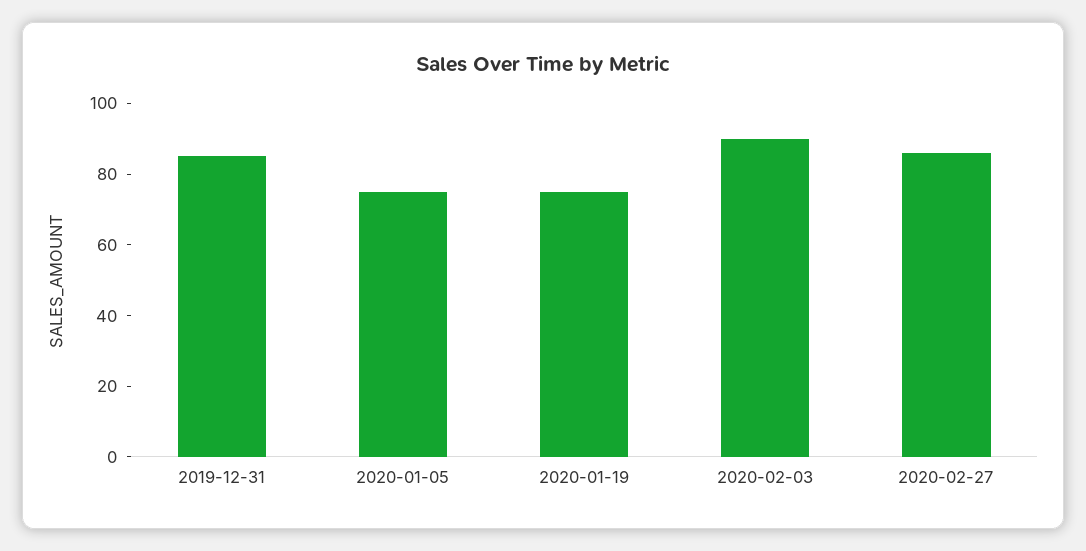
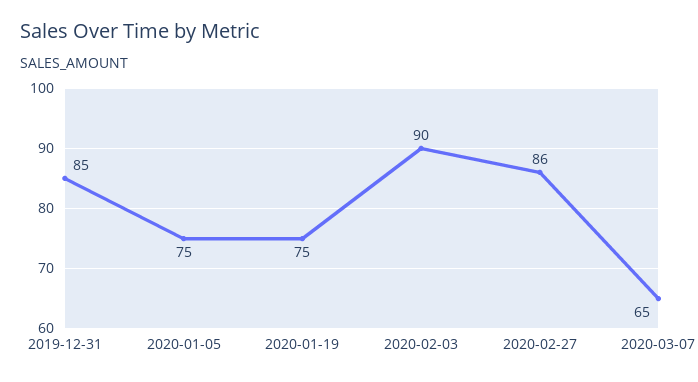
2020-03-07: none -> 65

